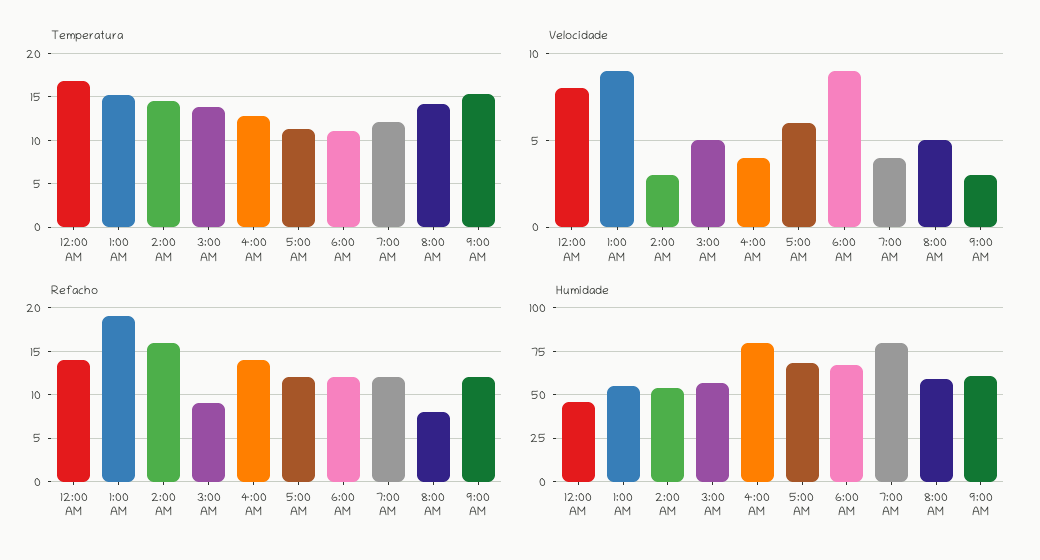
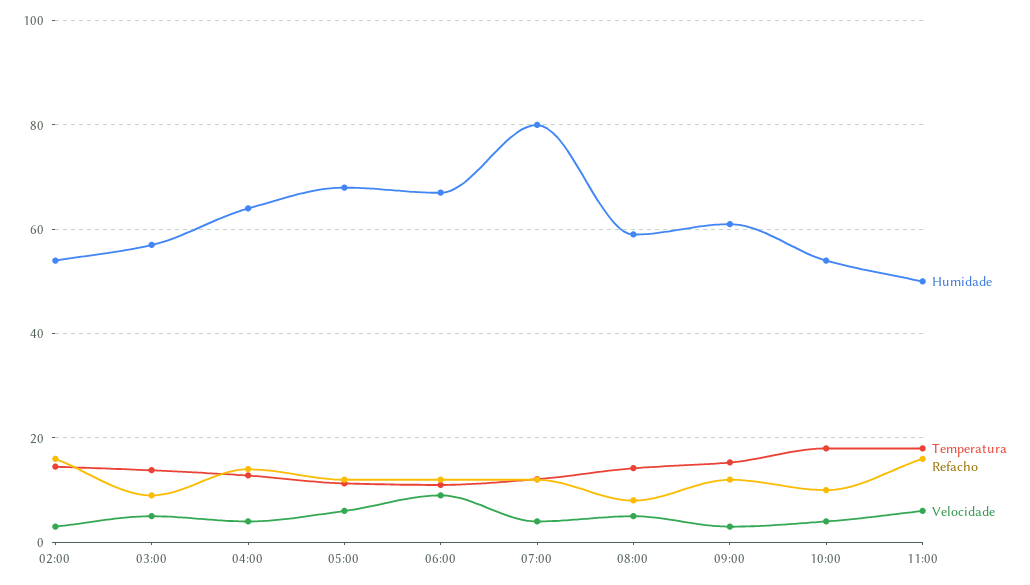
Temperatura, 12:00 AM: 17 -> none
Temperatura, 1:00 AM: 15 -> none
Velocidade, 12:00 AM: 8 -> none
Velocidade, 1:00 AM: 9 -> none
Refacho, 12:00 AM: 14 -> none
Refacho, 1:00 AM: 19 -> none
Humidade, 12:00 AM: 45 -> none
Humidade, 1:00 AM: 55 -> none
Humidade, 4:00 AM: 80 -> 64
Humidade, 10:00: none -> 54
Temperatura, 10:00: none -> 18
Refacho, 10:00: none -> 10
Velocidade, 10:00: none -> 4
Humidade, 11:00: none -> 50
Temperatura, 11:00: none -> 18
Refacho, 11:00: none -> 16
Velocidade, 11:00: none -> 6

